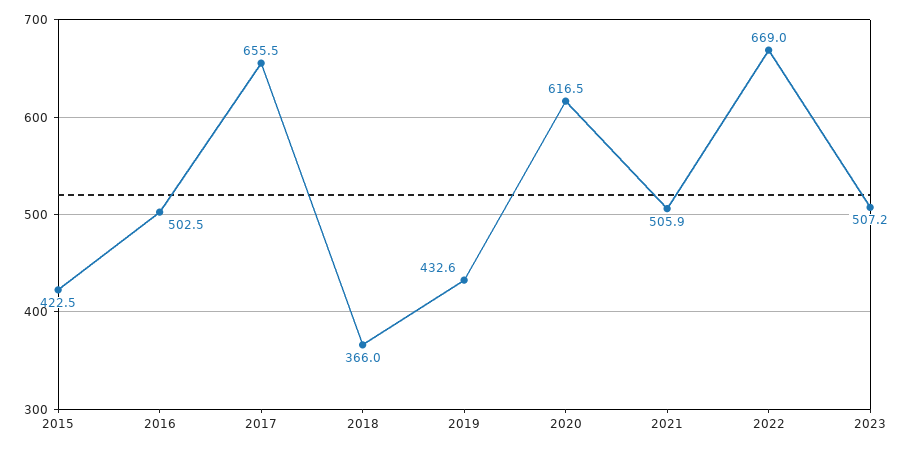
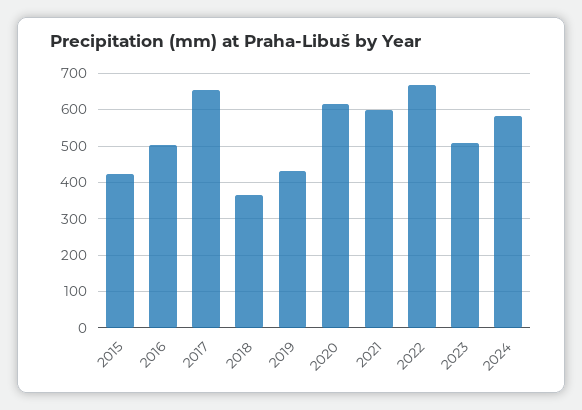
2021: 505.9 -> 600
2024: none -> 580

